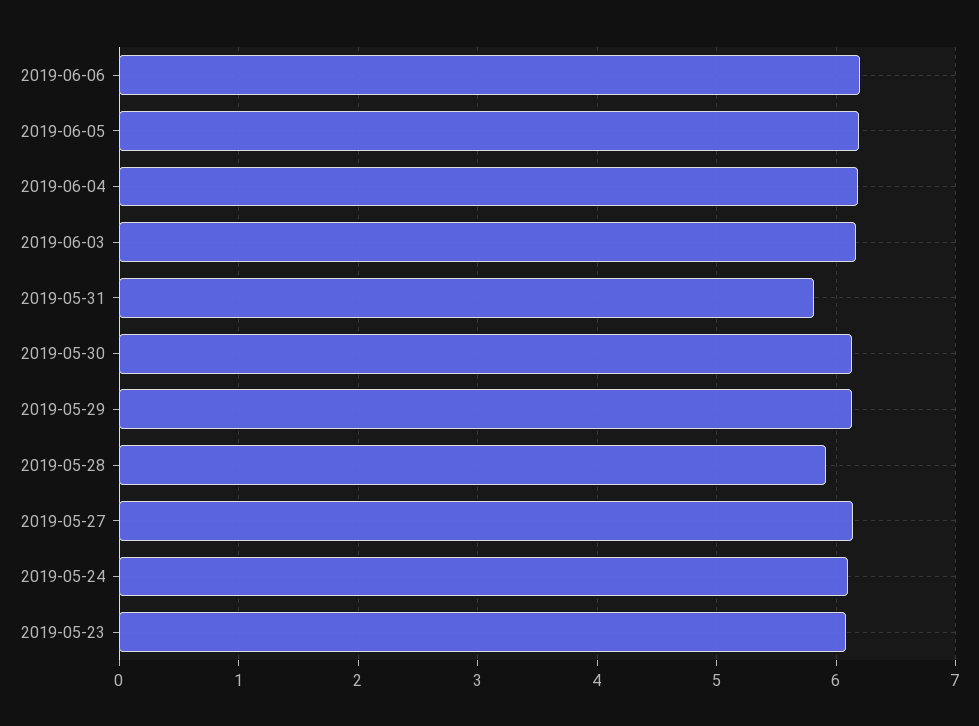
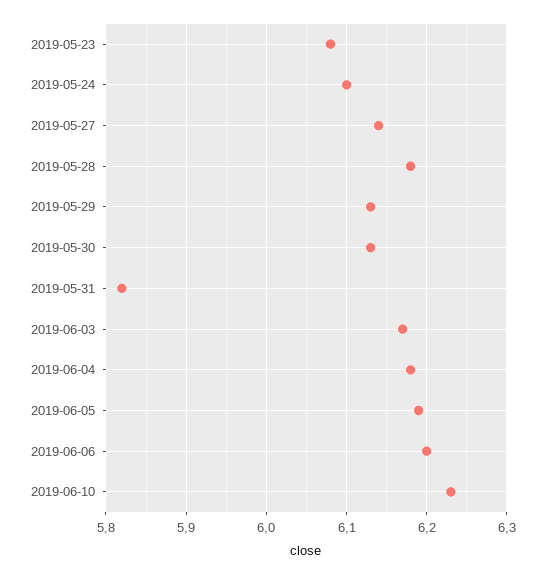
2019-05-28: 5.9 -> 6.18
2019-06-10: none -> 6.23

